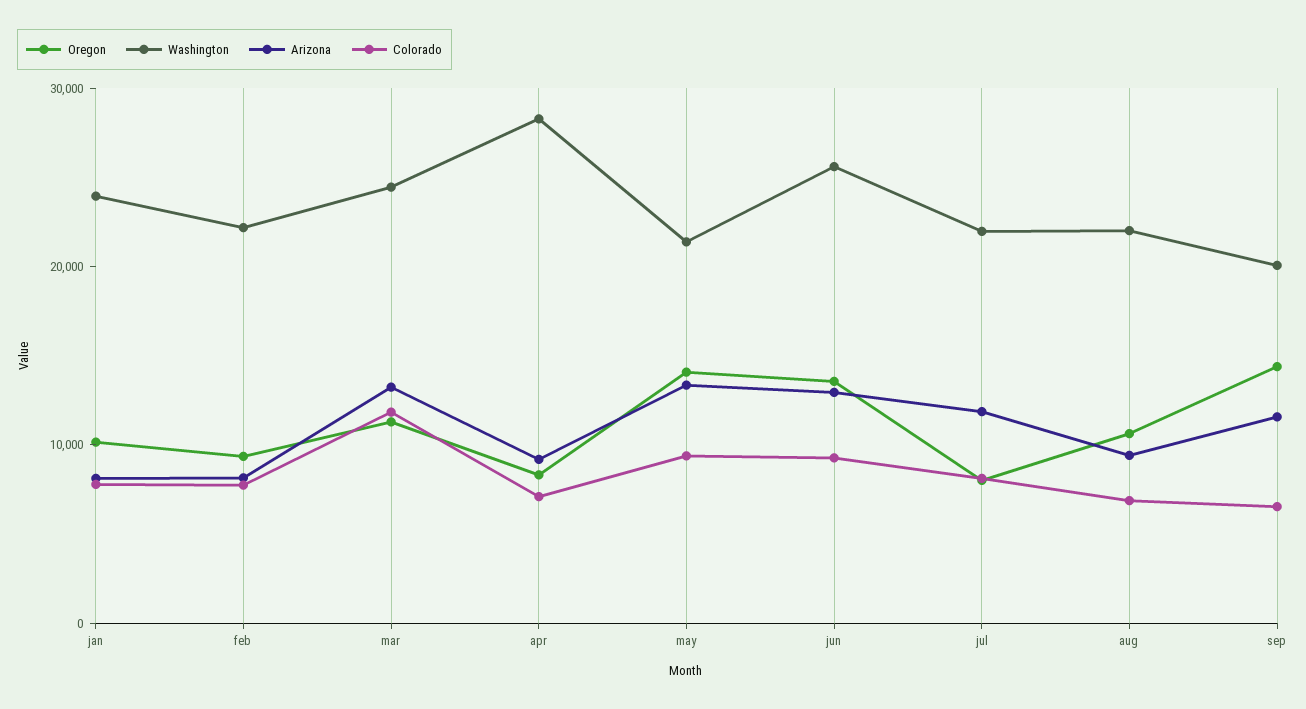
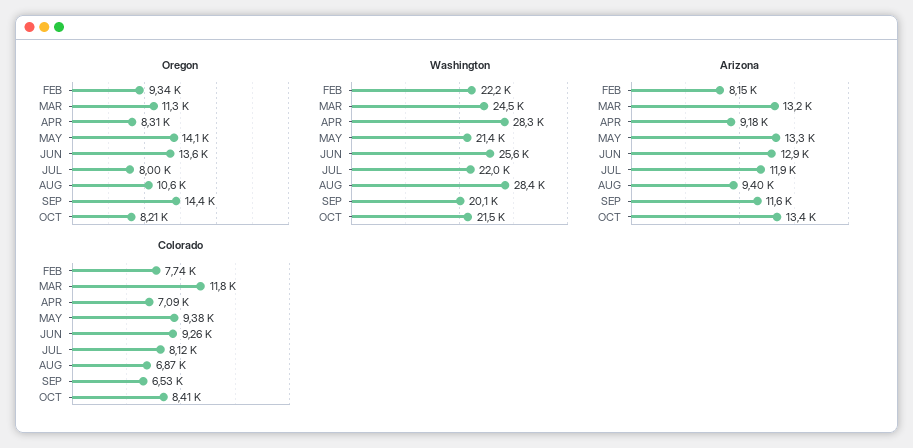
Oregon, jan: 10000 -> none
Washington, jan: 24000 -> none
Arizona, jan: 8000 -> none
Colorado, jan: 8000 -> none
Washington, aug: 22000 -> 28400
Oregon, OCT: none -> 8210
Washington, OCT: none -> 21500
Arizona, OCT: none -> 13400
Colorado, OCT: none -> 8410

